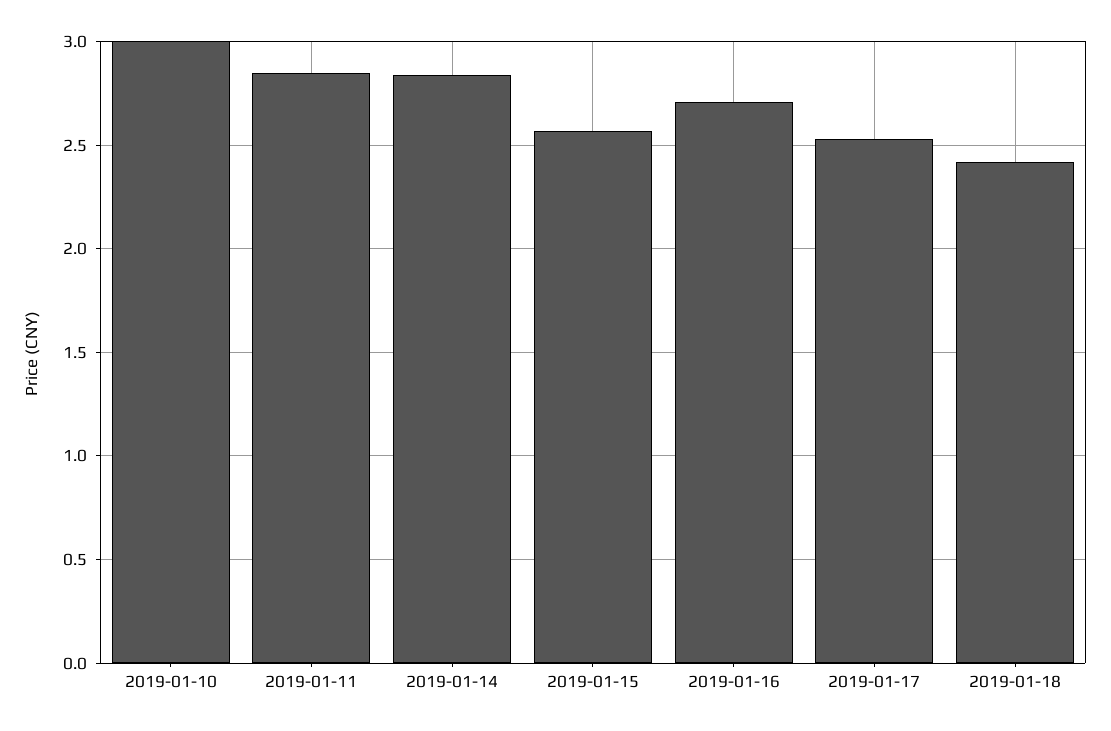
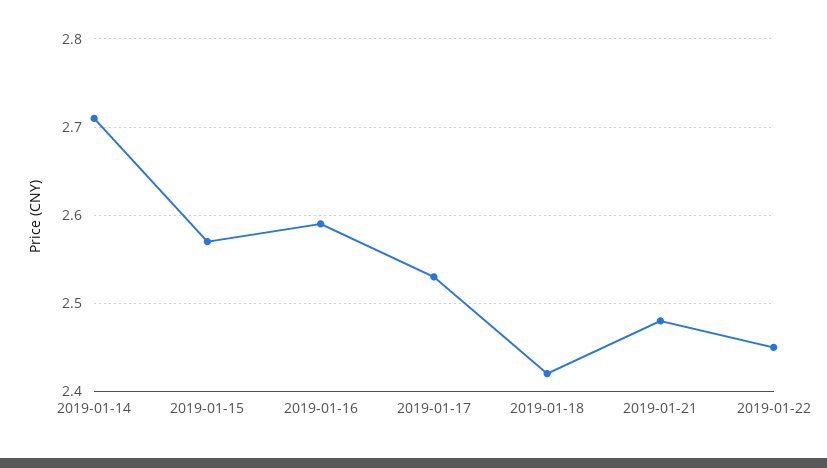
2019-01-10: 3 -> none
2019-01-11: 2.85 -> none
2019-01-14: 2.85 -> 2.71
2019-01-16: 2.7 -> 2.59
2019-01-21: none -> 2.48
2019-01-22: none -> 2.45

